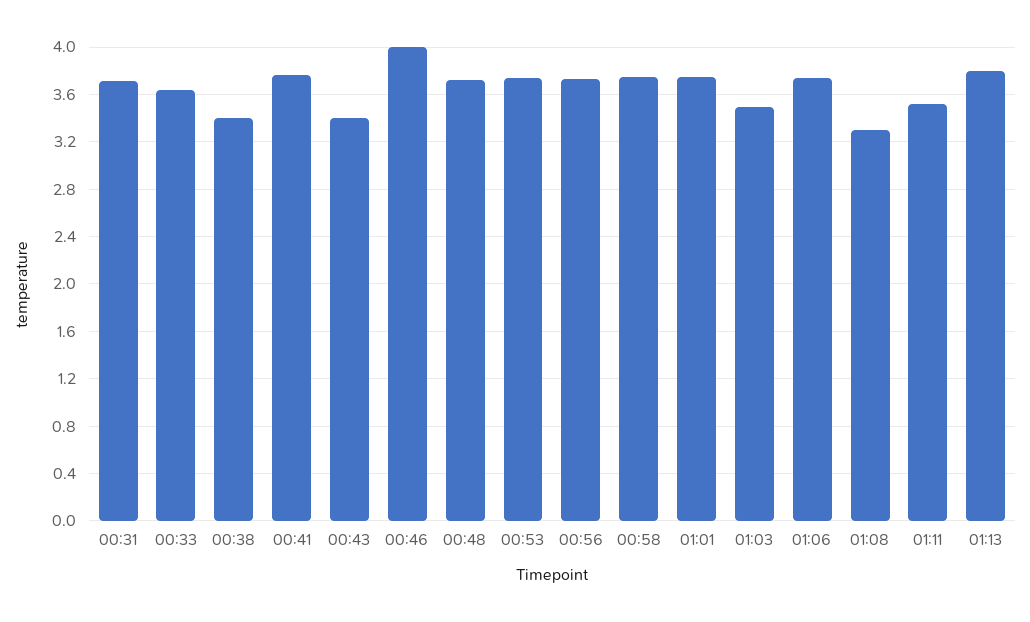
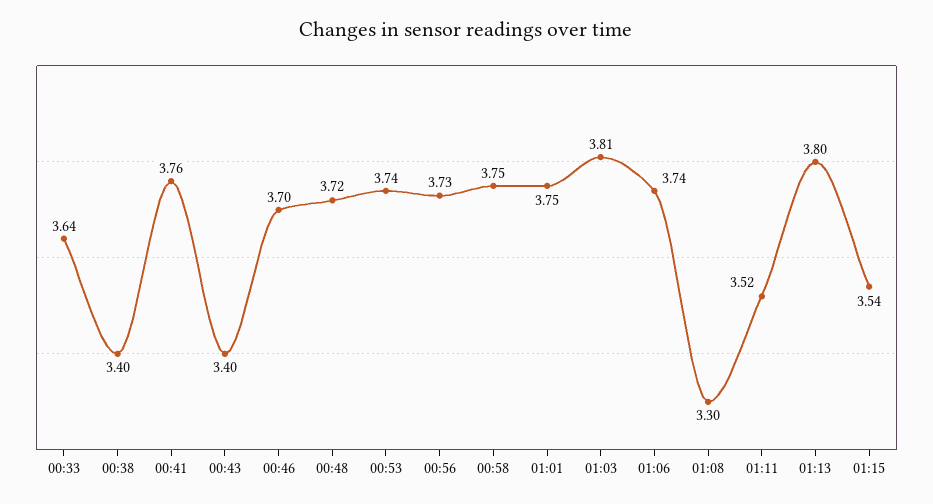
00:31: 3.7 -> none
00:46: 4 -> 3.7
01:03: 3.5 -> 3.81
01:15: none -> 3.54

